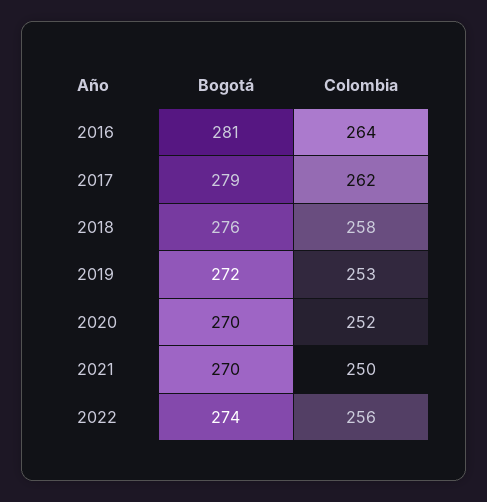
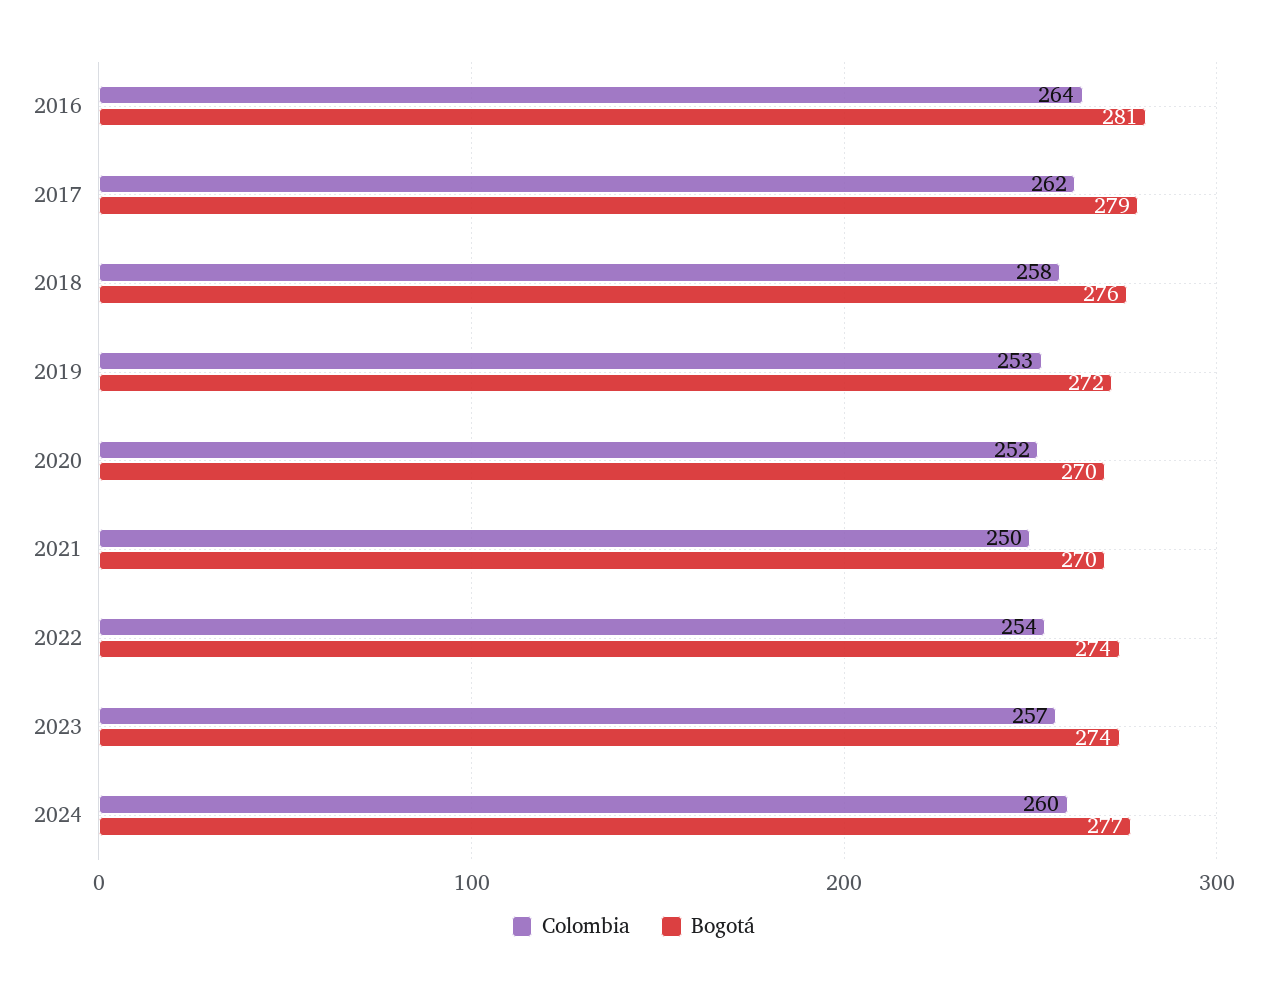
Colombia, 2022: 256 -> 254
Colombia, 2023: none -> 257
Bogotá, 2023: none -> 274
Colombia, 2024: none -> 260
Bogotá, 2024: none -> 277

